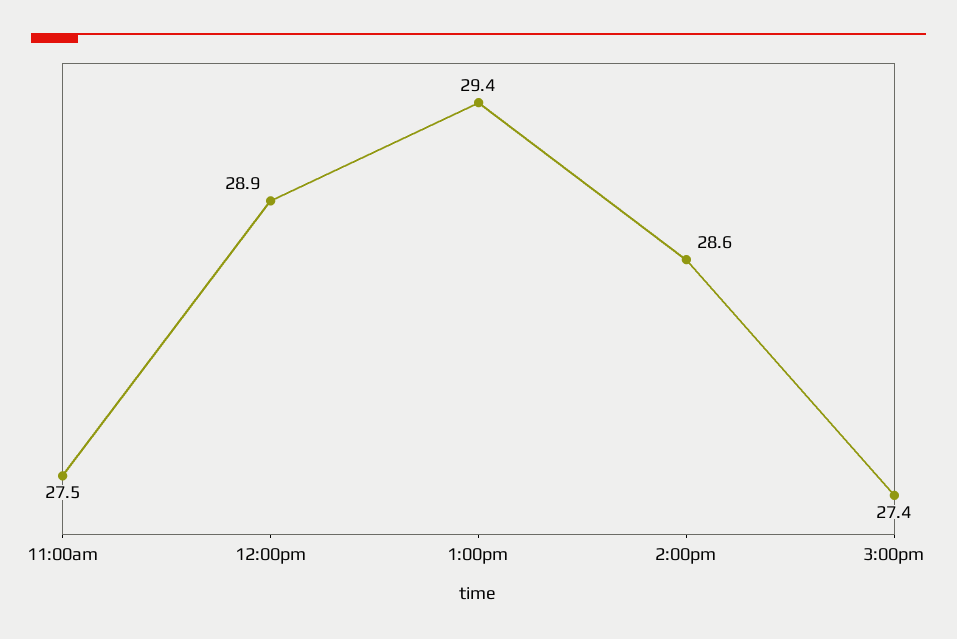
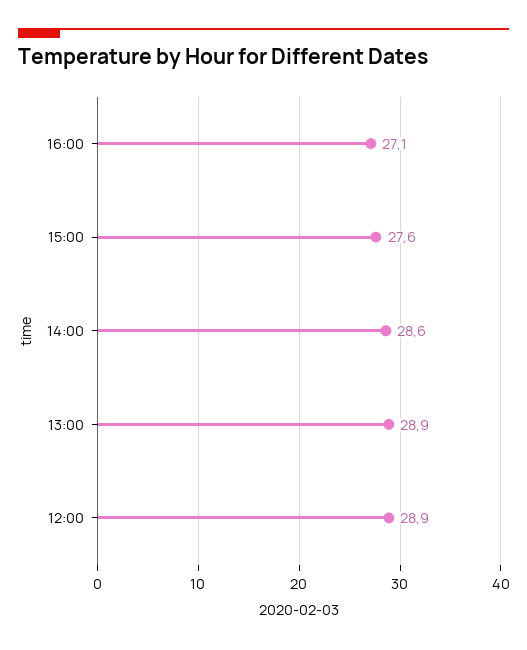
11:00am: 27.5 -> none
1:00pm: 29.4 -> 28.9
3:00pm: 27.4 -> 27.6
16:00: none -> 27.1

